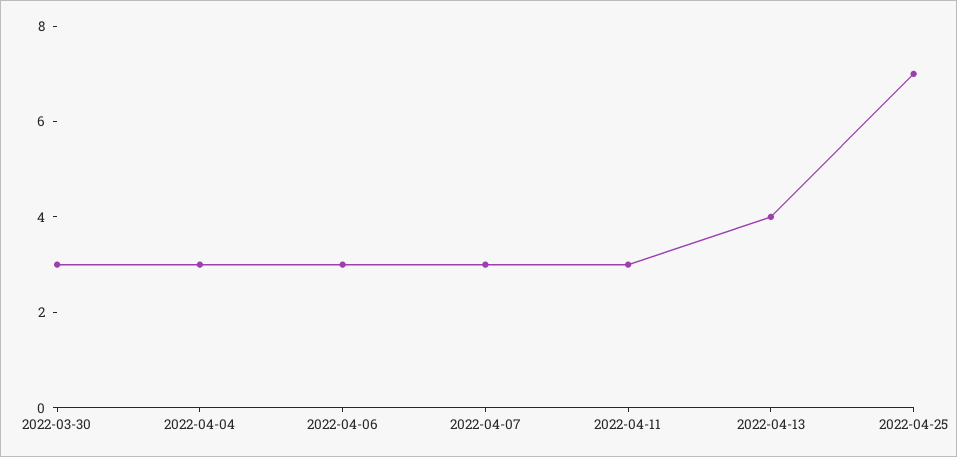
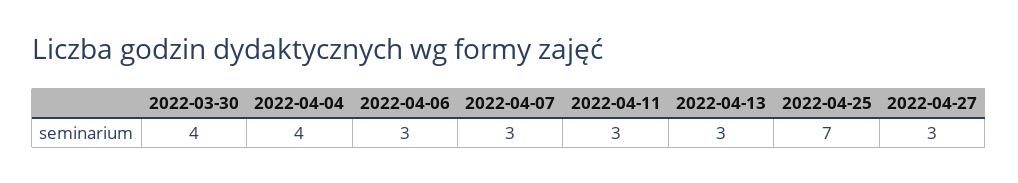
2022-03-30: 3 -> 4
2022-04-04: 3 -> 4
2022-04-13: 4 -> 3
2022-04-27: none -> 3

